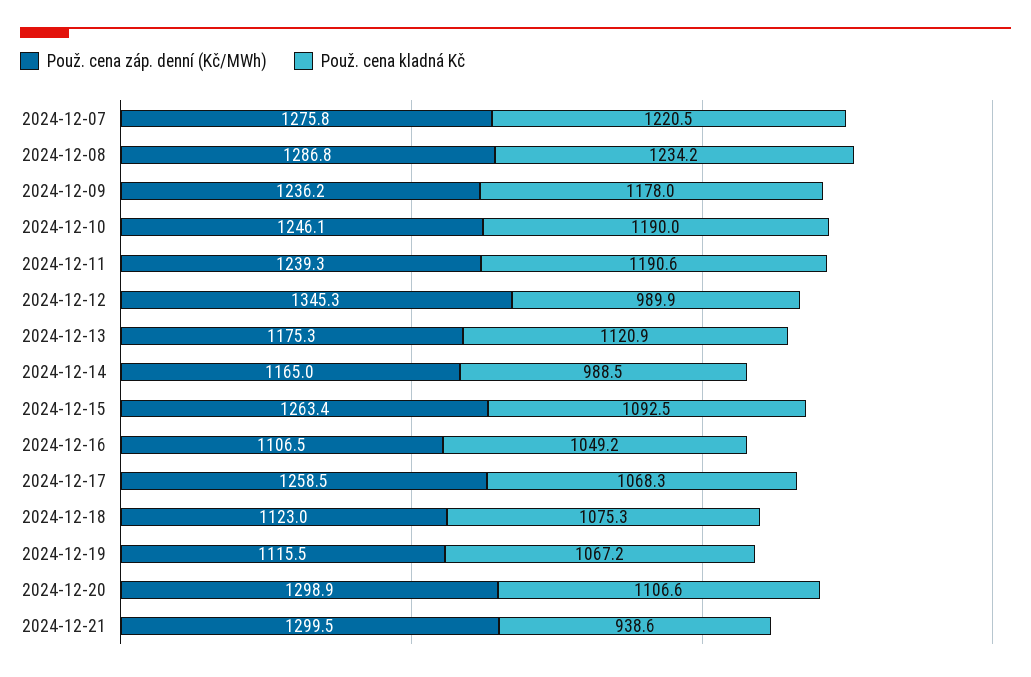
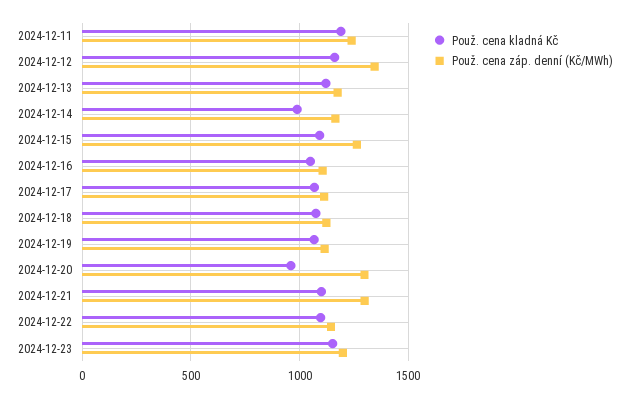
Použ. cena záp. denní (Kč/MWh), 2024-12-07: 1275.8 -> none
Použ. cena kladná Kč, 2024-12-07: 1220.5 -> none
Použ. cena záp. denní (Kč/MWh), 2024-12-08: 1286.8 -> none
Použ. cena kladná Kč, 2024-12-08: 1234.2 -> none
Použ. cena záp. denní (Kč/MWh), 2024-12-09: 1236.2 -> none
Použ. cena kladná Kč, 2024-12-09: 1178 -> none
Použ. cena záp. denní (Kč/MWh), 2024-12-10: 1246.1 -> none
Použ. cena kladná Kč, 2024-12-10: 1190 -> none
Použ. cena kladná Kč, 2024-12-12: 989.9 -> 1150
Použ. cena záp. denní (Kč/MWh), 2024-12-17: 1258.5 -> 1100
Použ. cena kladná Kč, 2024-12-20: 1106.6 -> 950
Použ. cena kladná Kč, 2024-12-21: 938.6 -> 1100
Použ. cena kladná Kč, 2024-12-22: none -> 1100
Použ. cena záp. denní (Kč/MWh), 2024-12-22: none -> 1150
Použ. cena kladná Kč, 2024-12-23: none -> 1150
Použ. cena záp. denní (Kč/MWh), 2024-12-23: none -> 1200

